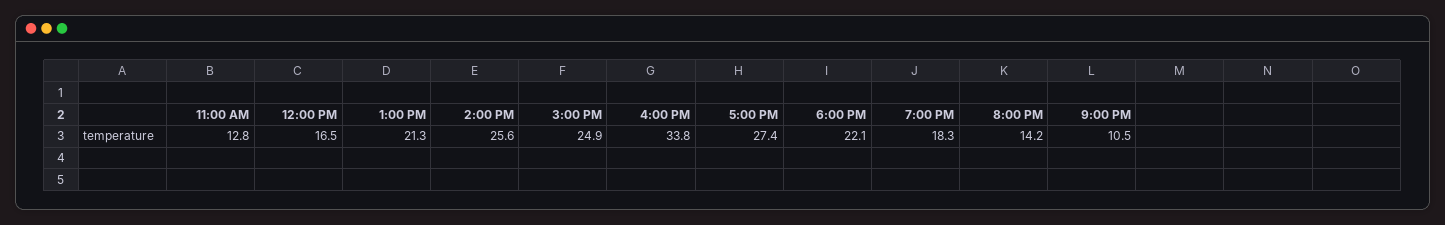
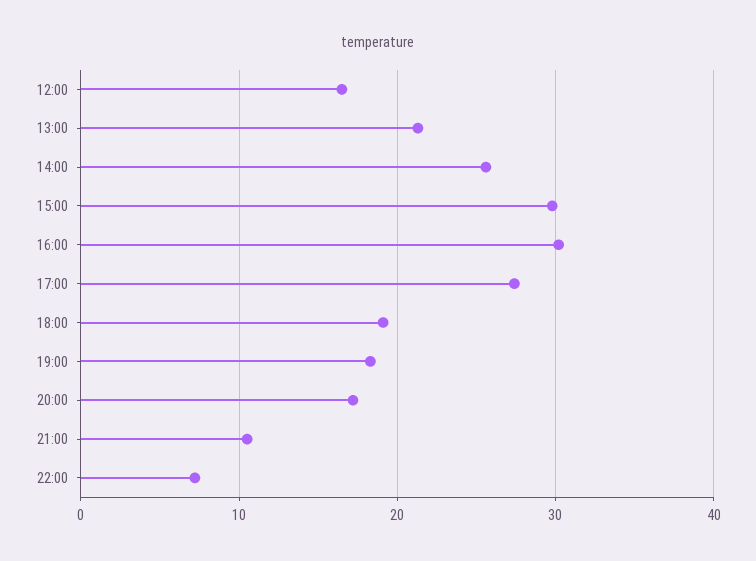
11:00 AM: 12.8 -> none
3:00 PM: 24.9 -> 30
4:00 PM: 33.8 -> 30
6:00 PM: 22.1 -> 19
8:00 PM: 14.2 -> 17
22:00: none -> 7

